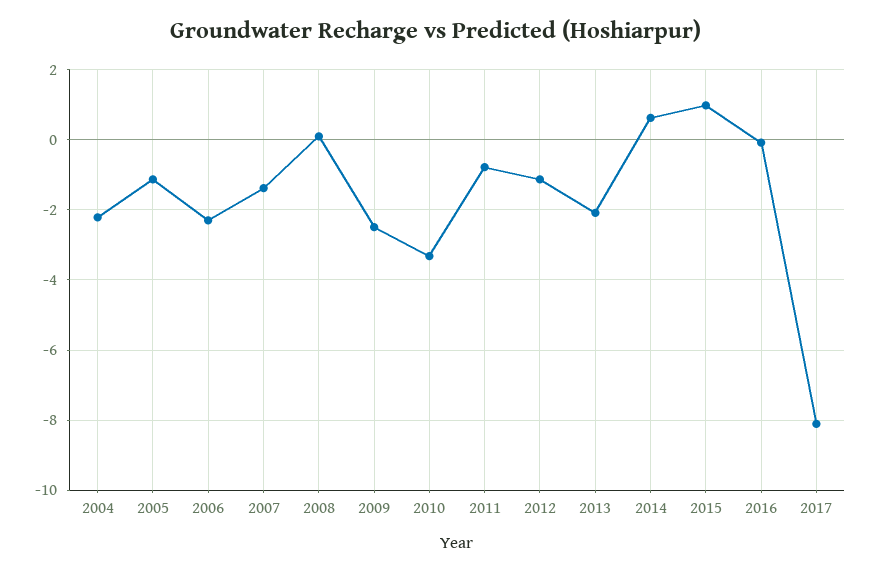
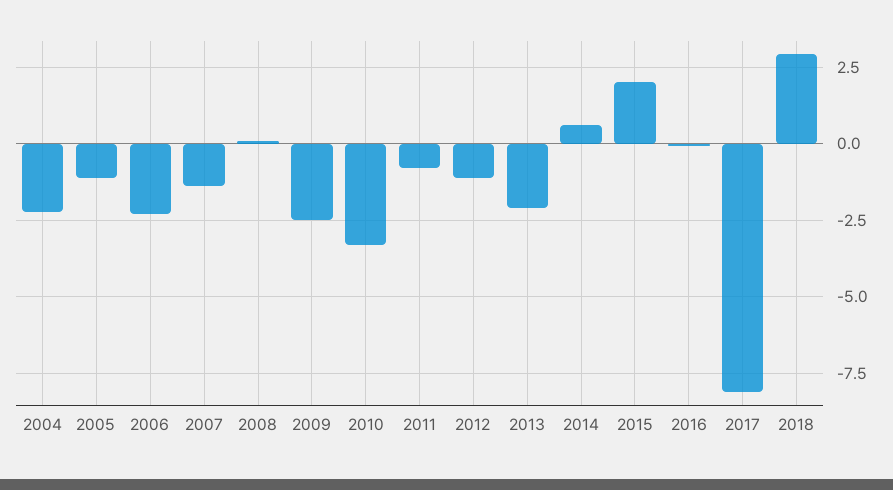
2015: 1 -> 2
2018: none -> 3

